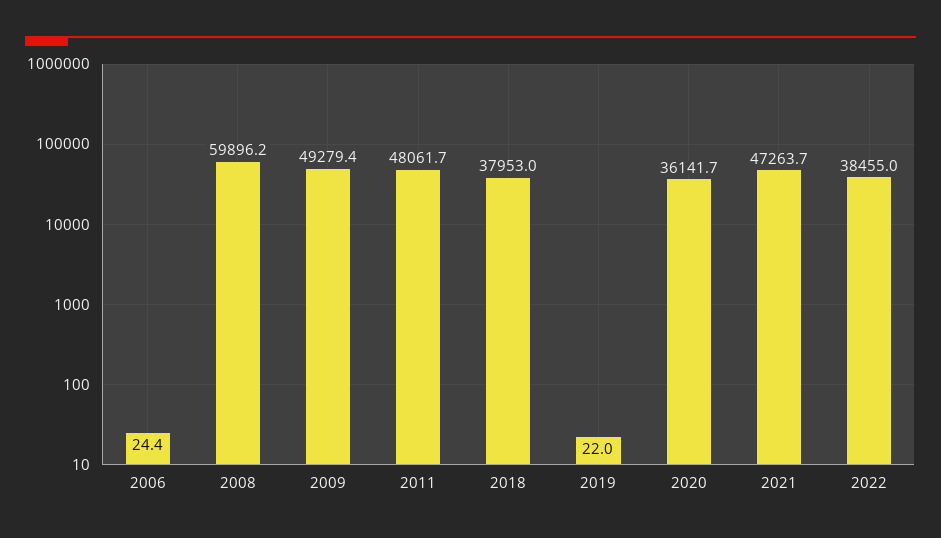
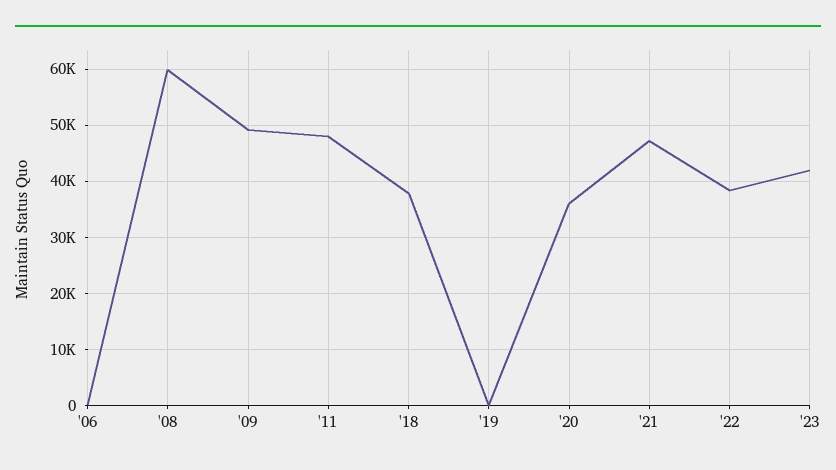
'23: none -> 42000

